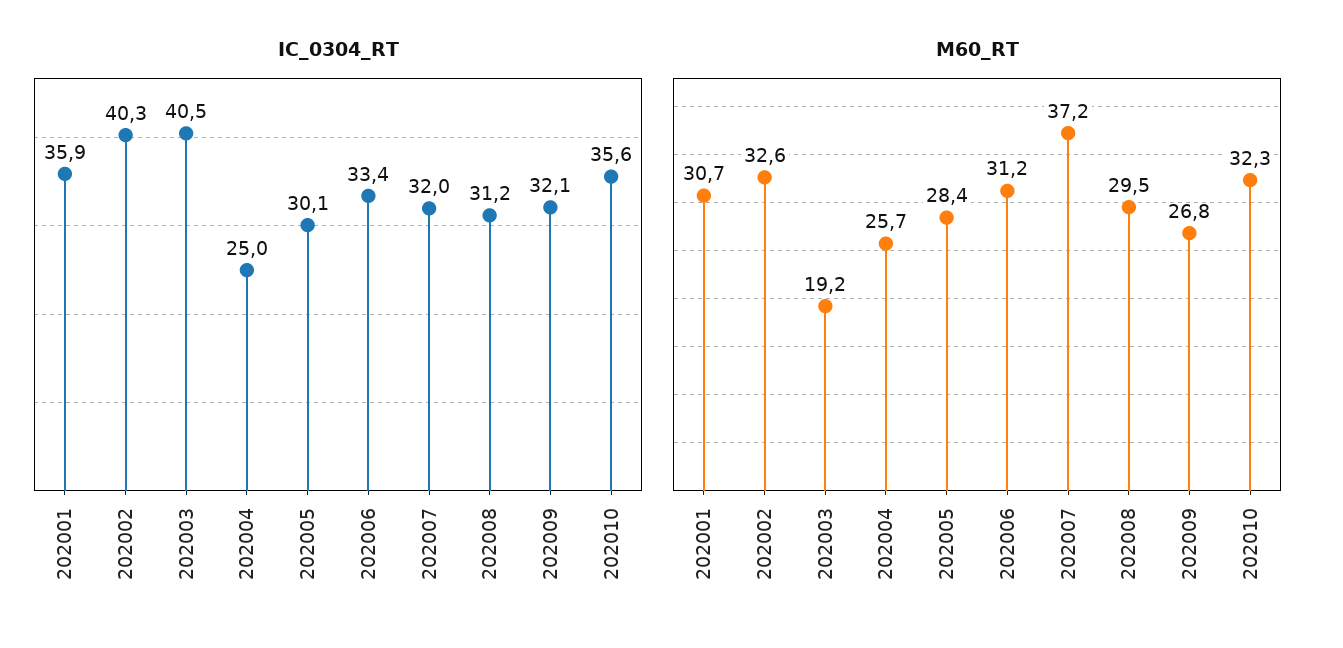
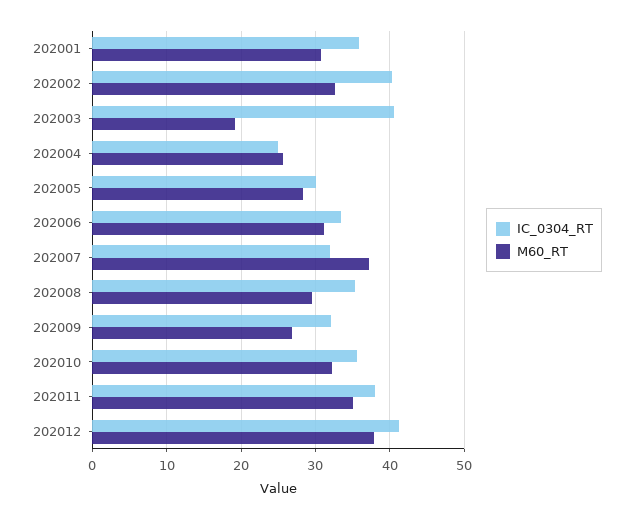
IC_0304_RT, 202008: 31.2 -> 35
IC_0304_RT, 202011: none -> 38
M60_RT, 202011: none -> 35
IC_0304_RT, 202012: none -> 41
M60_RT, 202012: none -> 38

